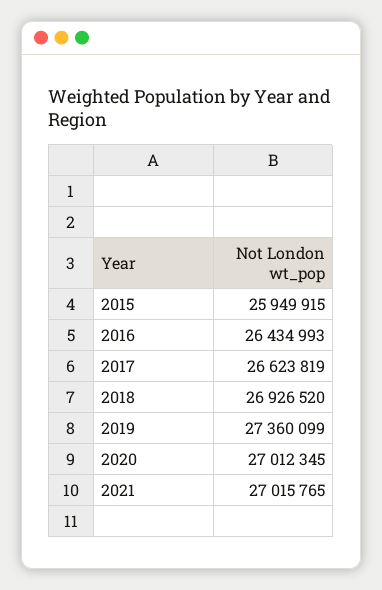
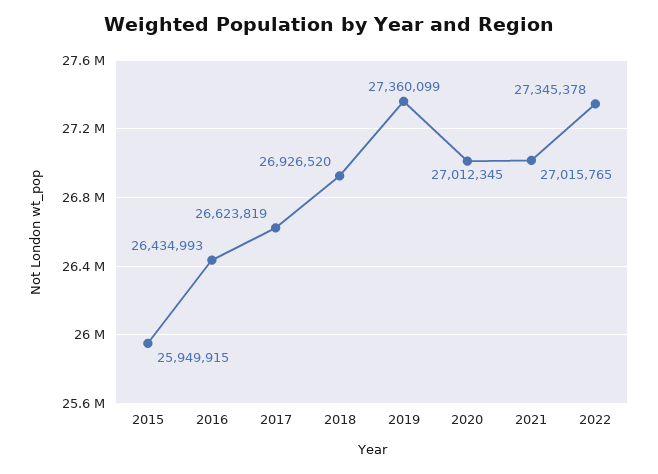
2022: none -> 27345378

